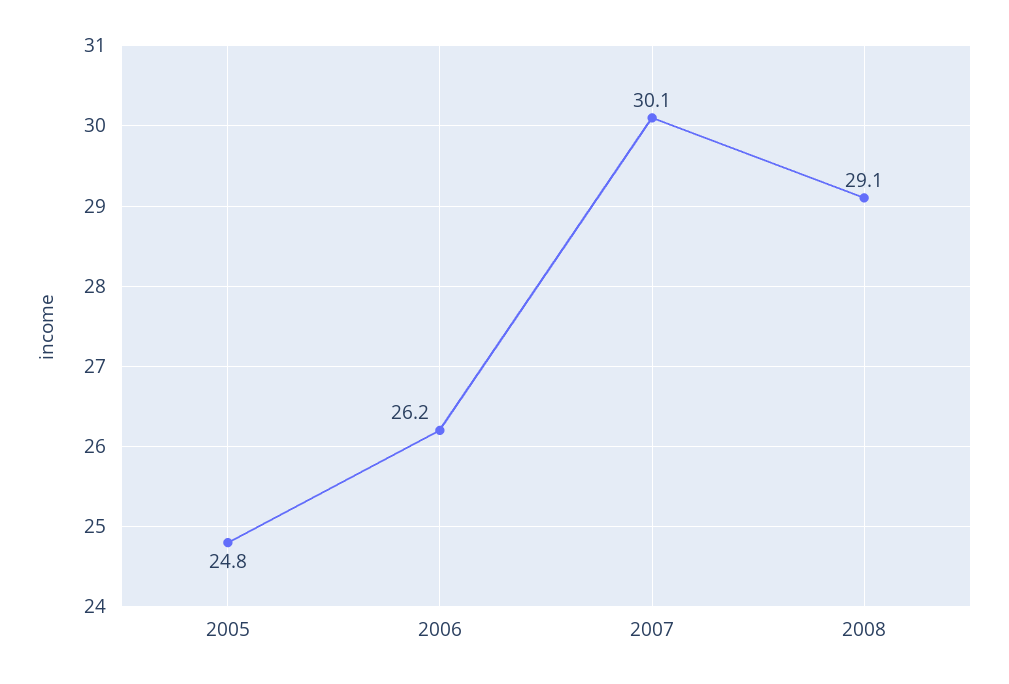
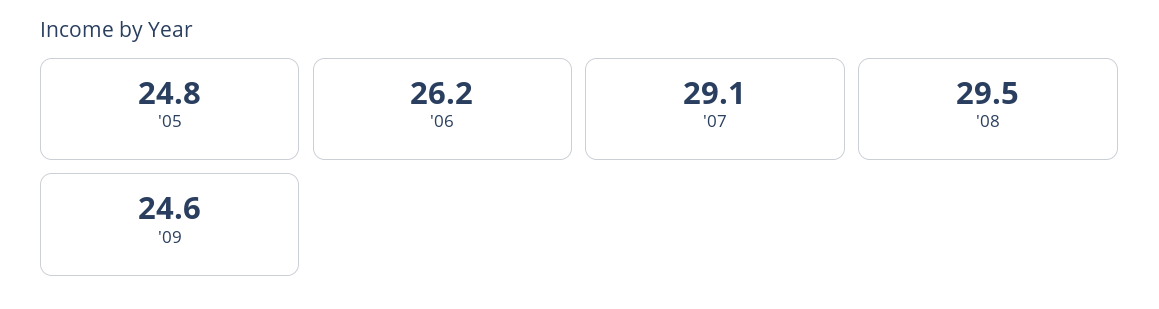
2007: 30.1 -> 29.1
2008: 29.1 -> 29.5
'09: none -> 24.6

